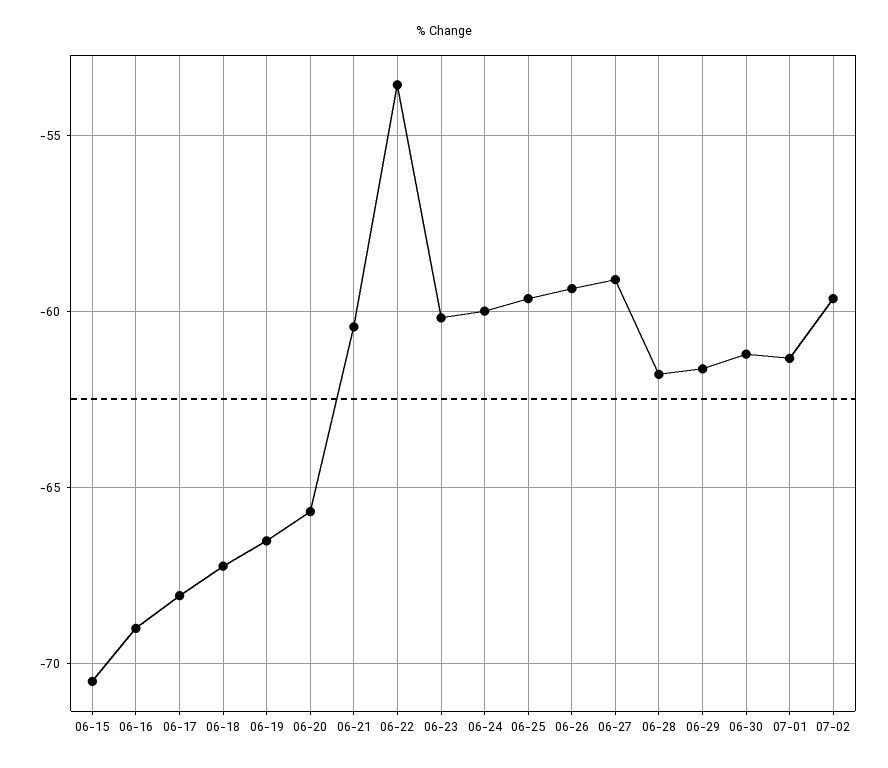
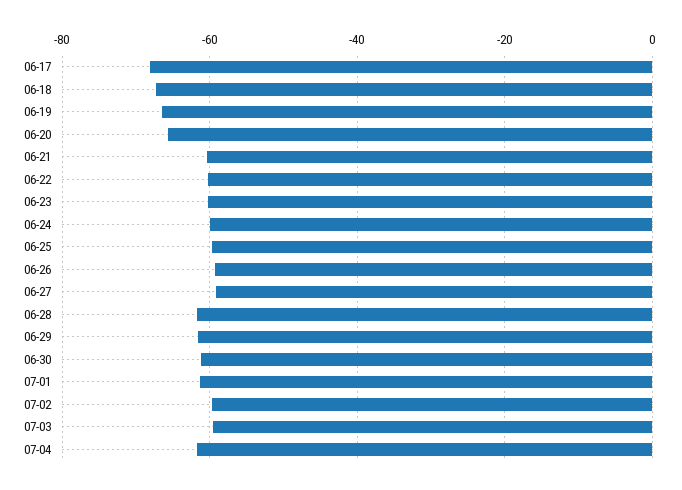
06-15: -70.5 -> none
06-16: -69 -> none
06-22: -53.5 -> -60
07-03: none -> -60
07-04: none -> -62

